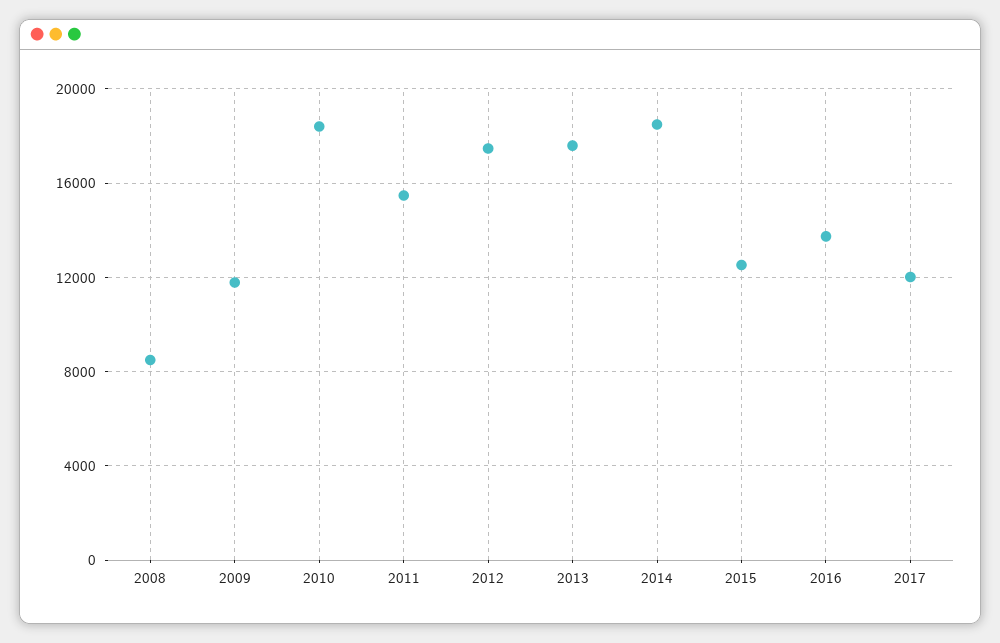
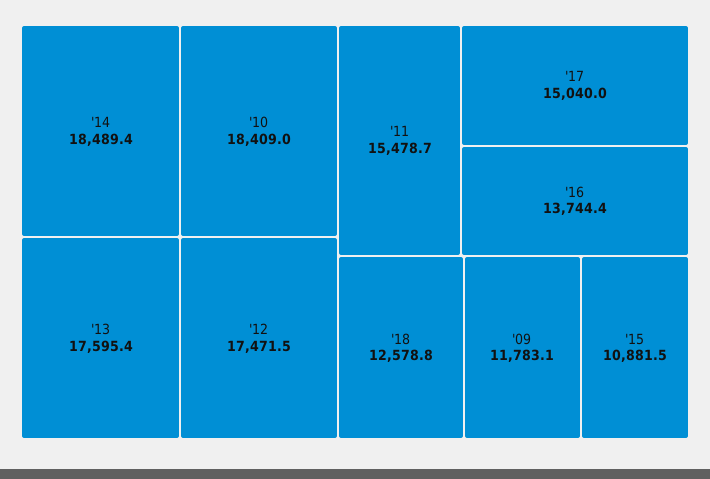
2008: 8500 -> none
2015: 12500 -> 10881.5
2017: 12000 -> 15040
'18: none -> 12578.8

